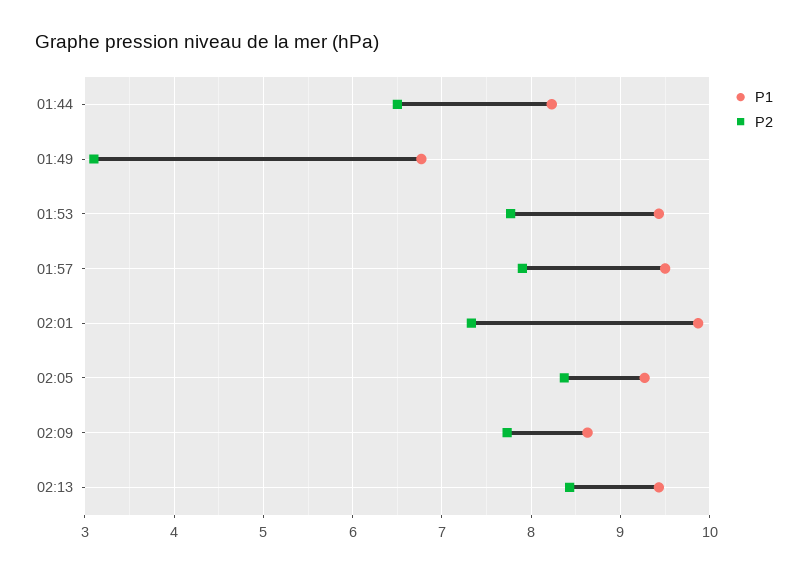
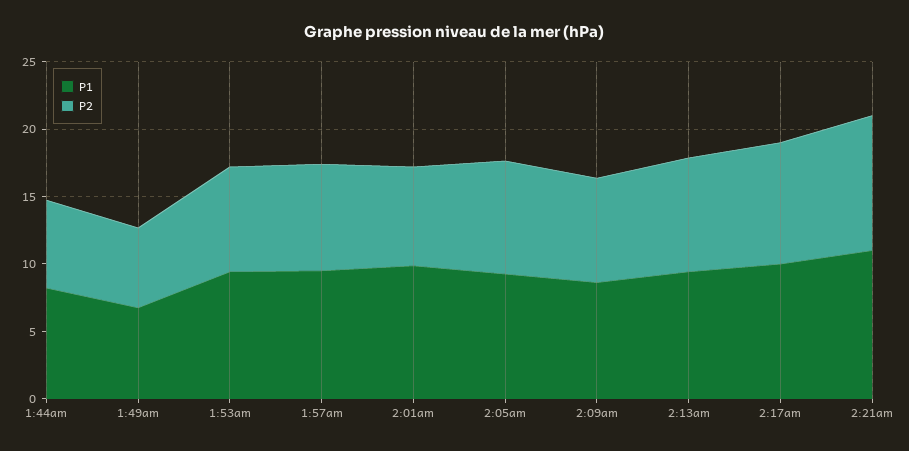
P2, 01:49: 3.1 -> 6
P1, 2:17am: none -> 10
P2, 2:17am: none -> 9
P1, 2:21am: none -> 11
P2, 2:21am: none -> 10

